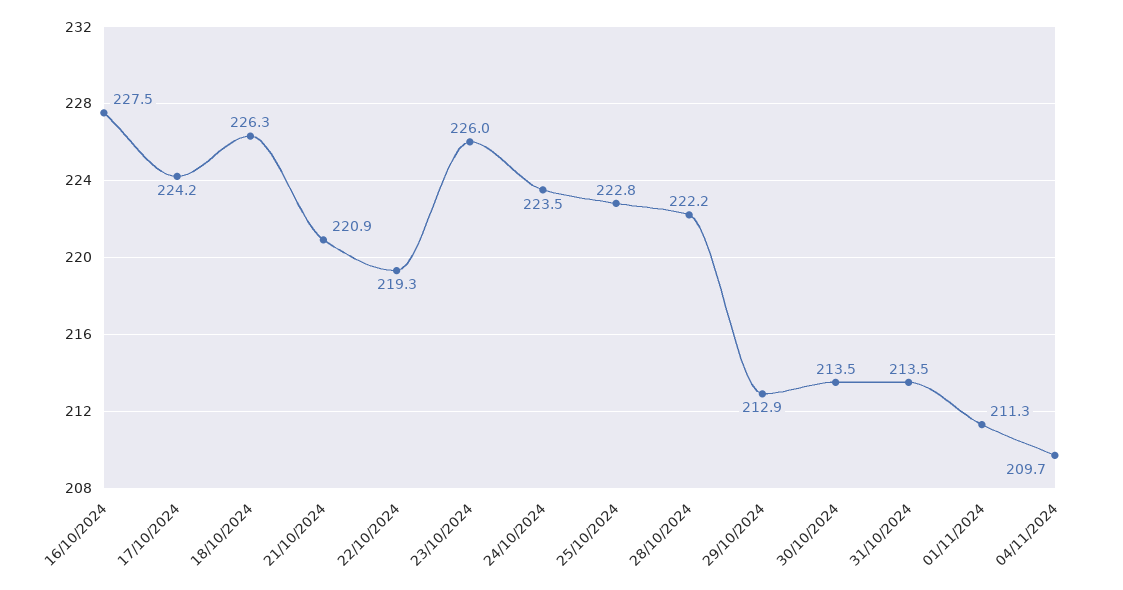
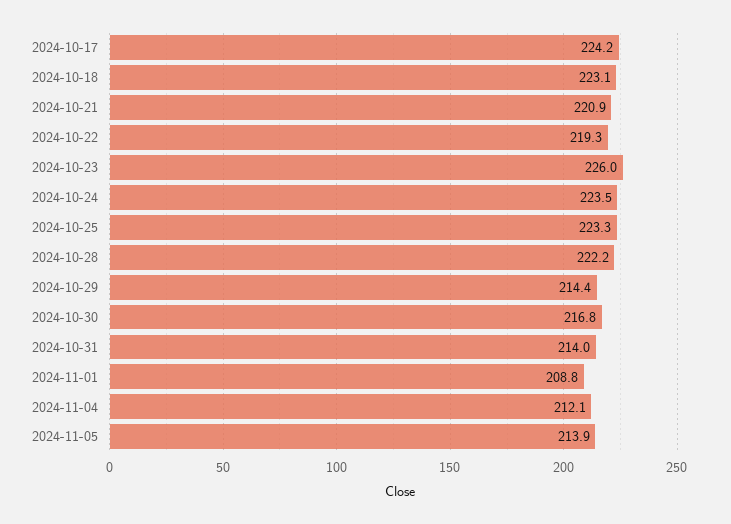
16/10/2024: 227.5 -> none
18/10/2024: 226.3 -> 223.1
25/10/2024: 222.8 -> 223.3
29/10/2024: 212.9 -> 214.4
30/10/2024: 213.5 -> 216.8
31/10/2024: 213.5 -> 214
01/11/2024: 211.3 -> 208.8
04/11/2024: 209.7 -> 212.1
2024-11-05: none -> 213.9

